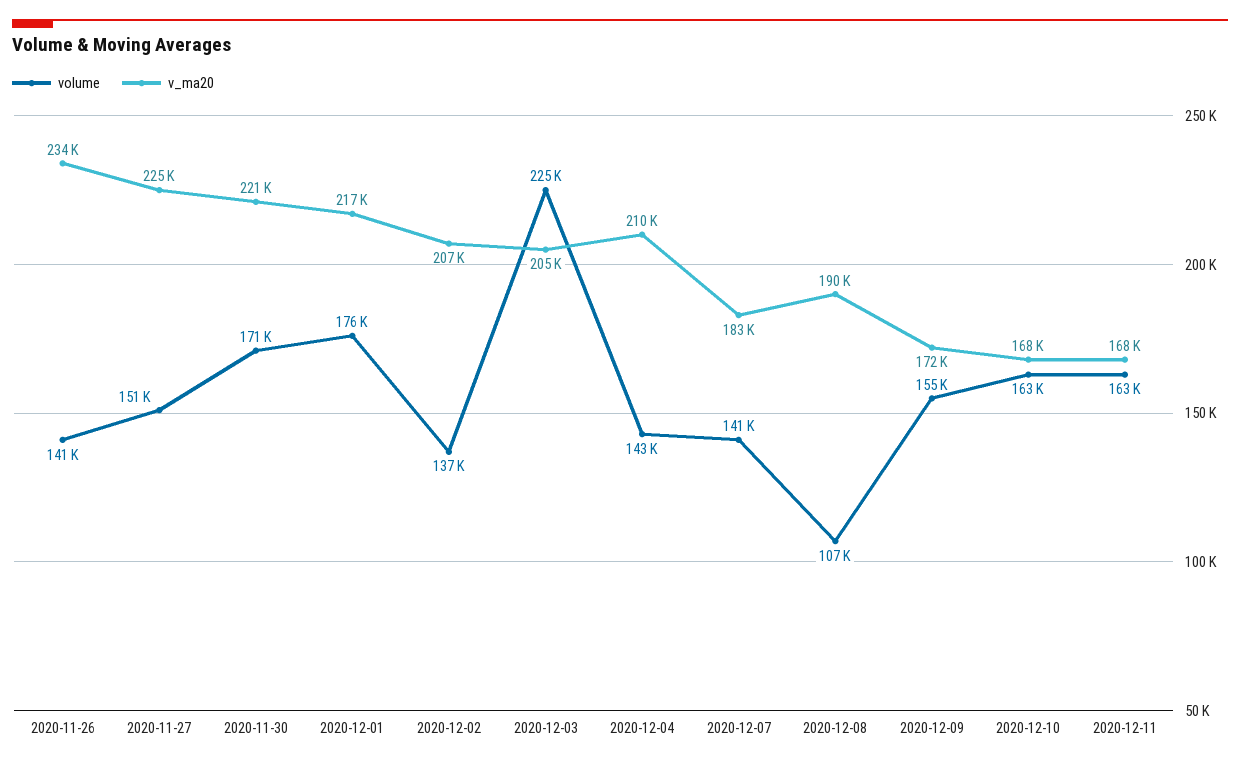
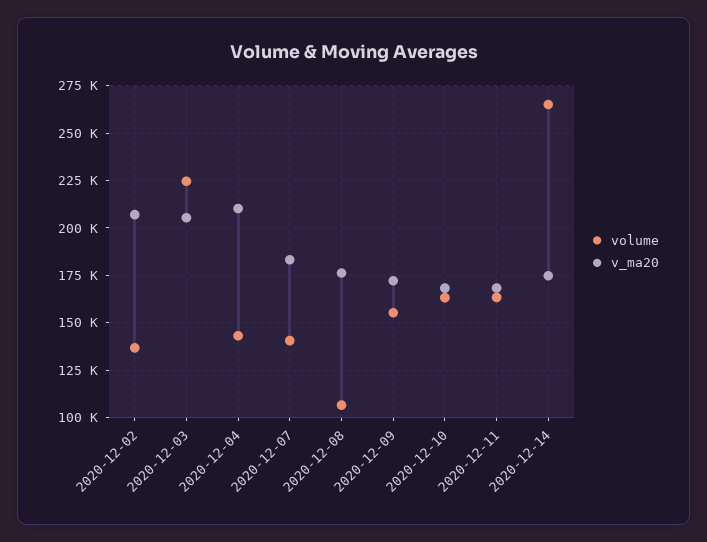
volume, 2020-11-26: 141000 -> none
v_ma20, 2020-11-26: 234000 -> none
volume, 2020-11-27: 151000 -> none
v_ma20, 2020-11-27: 225000 -> none
volume, 2020-11-30: 171000 -> none
v_ma20, 2020-11-30: 221000 -> none
volume, 2020-12-01: 176000 -> none
v_ma20, 2020-12-01: 217000 -> none
v_ma20, 2020-12-08: 190000 -> 175000
volume, 2020-12-14: none -> 265000
v_ma20, 2020-12-14: none -> 175000

